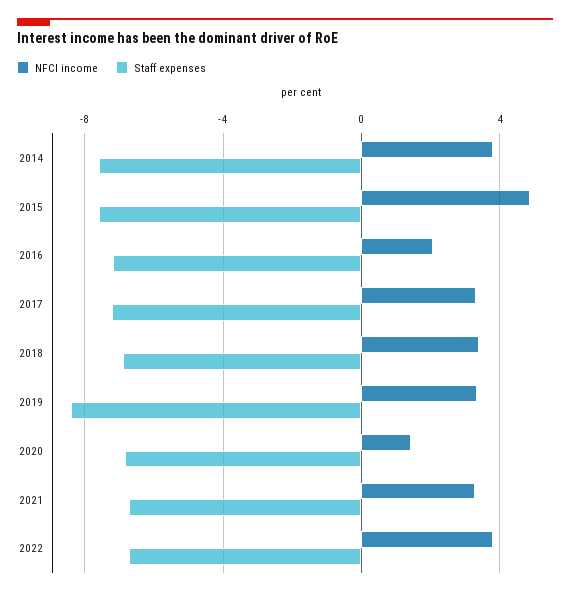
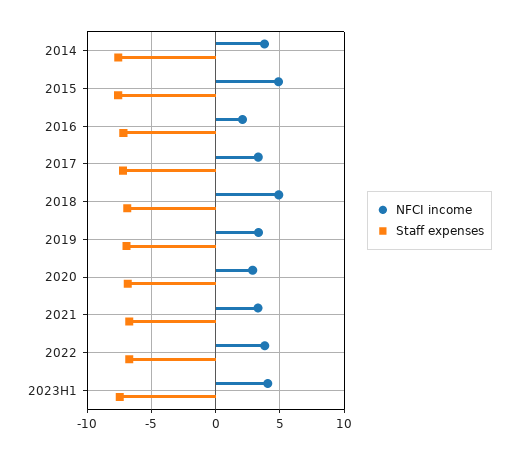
NFCI income, 2018: 3.5 -> 5
Staff expenses, 2019: -8.5 -> -7
NFCI income, 2020: 1.5 -> 3
NFCI income, 2023H1: none -> 4
Staff expenses, 2023H1: none -> -7.5

